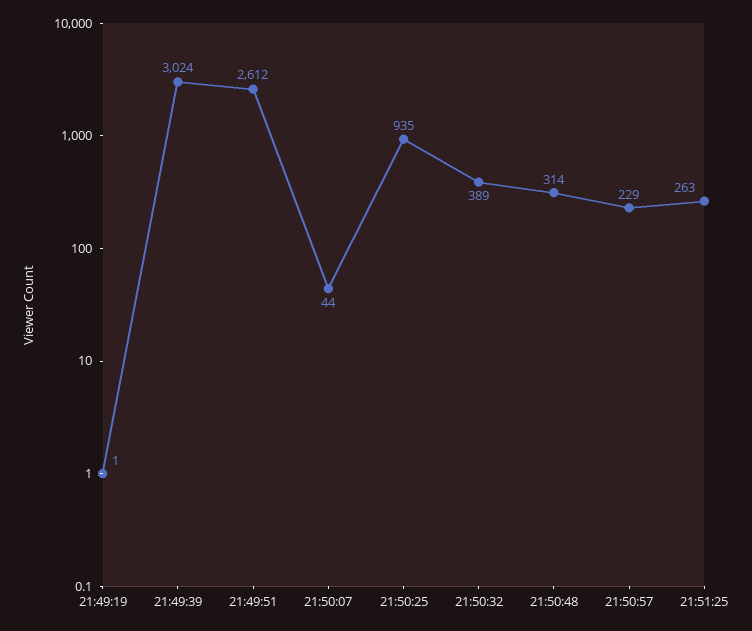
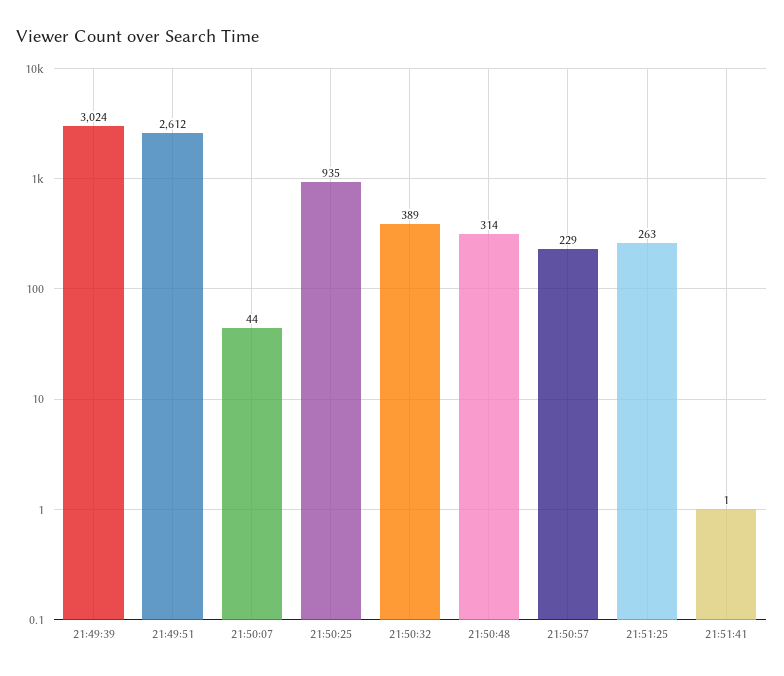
21:49:19: 1 -> none
21:51:41: none -> 1

